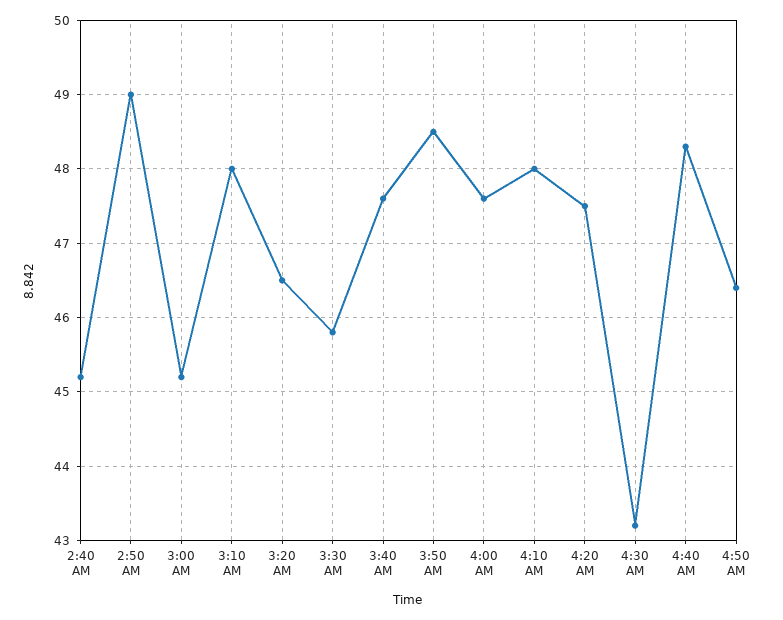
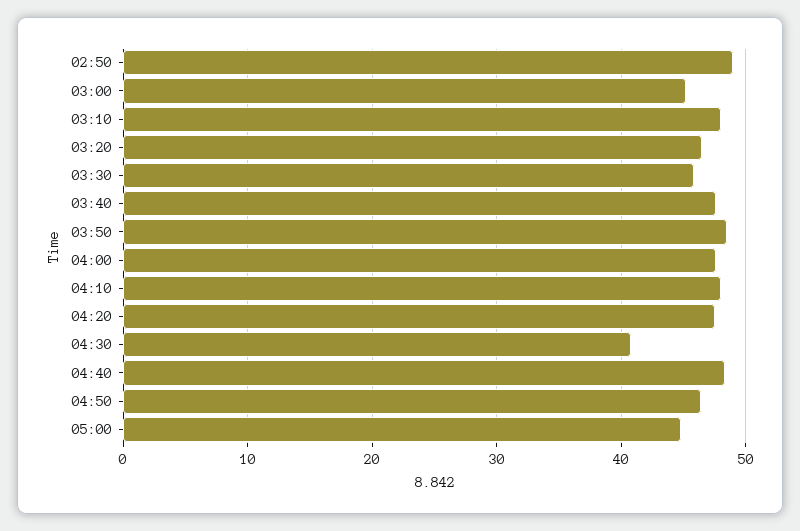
2:40 AM: 45.2 -> none
4:30 AM: 43.2 -> 41
05:00: none -> 45

